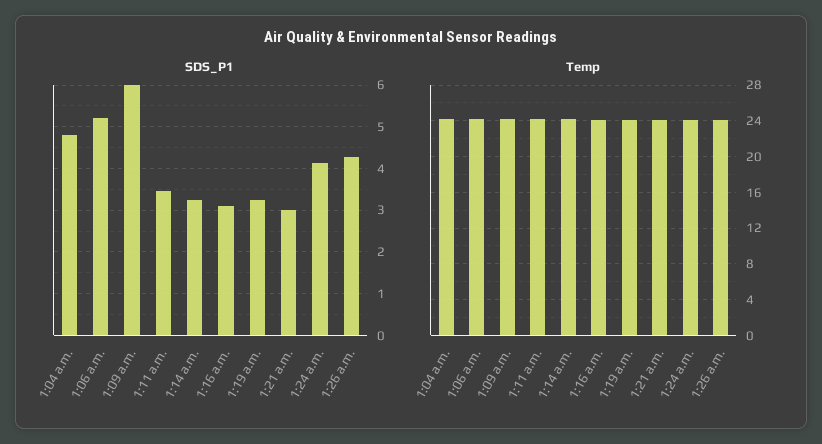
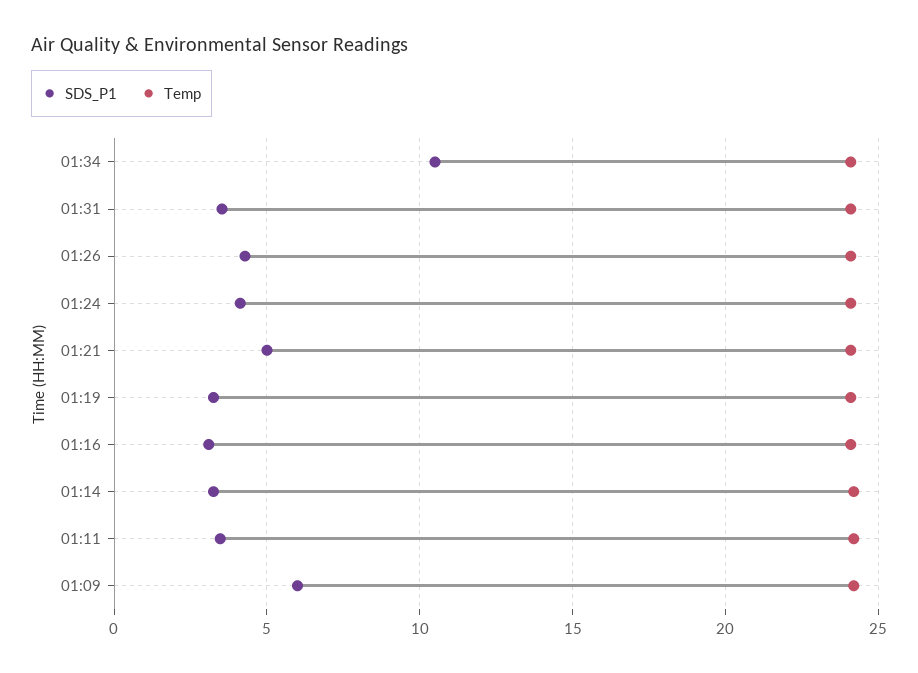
SDS_P1, 1:04 a.m.: 4.8 -> none
SDS_P1, 1:06 a.m.: 5.2 -> none
SDS_P1, 1:21 a.m.: 3 -> 5
Temp, 1:04 a.m.: 24 -> none
Temp, 1:06 a.m.: 24 -> none
SDS_P1, 01:34: none -> 10.5
Temp, 01:34: none -> 24
SDS_P1, 01:31: none -> 3.5
Temp, 01:31: none -> 24

